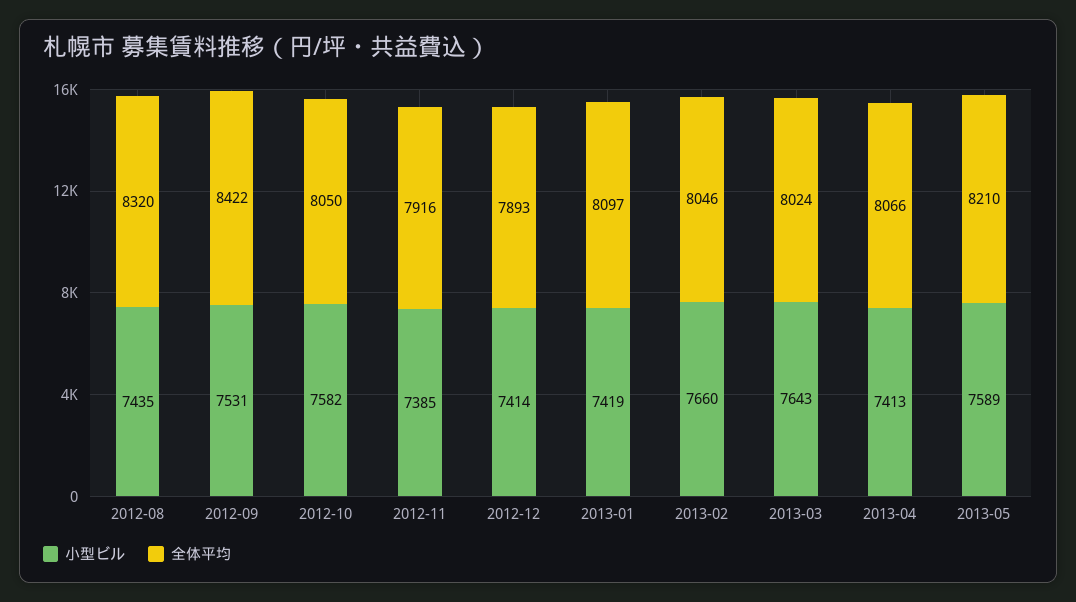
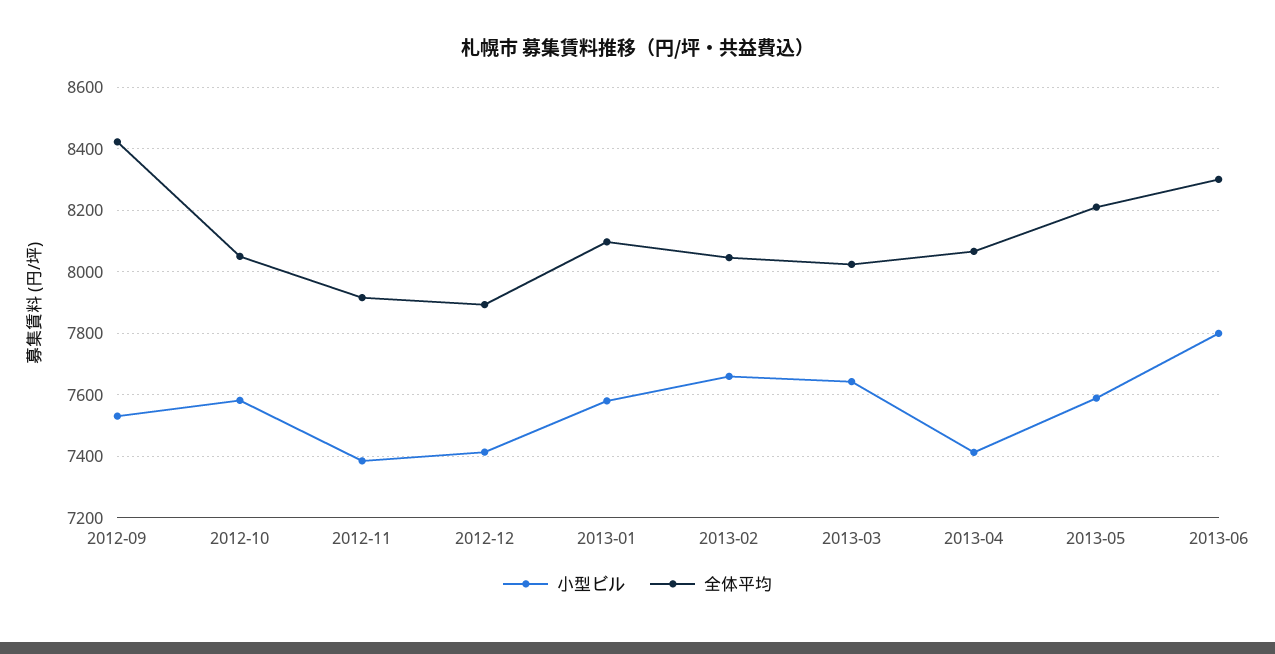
小型ビル, 2012-08: 7435 -> none
全体平均, 2012-08: 8320 -> none
小型ビル, 2013-01: 7419 -> 7580
小型ビル, 2013-06: none -> 7800
全体平均, 2013-06: none -> 8300

